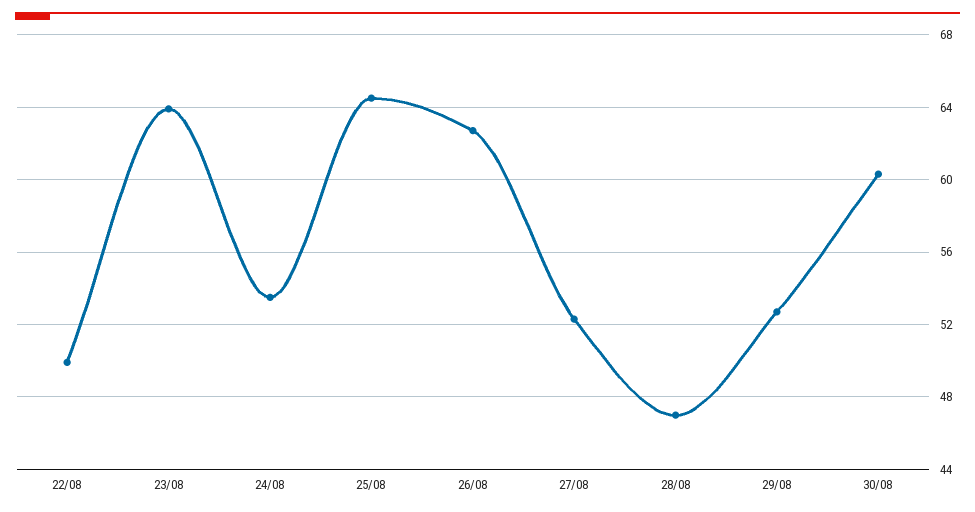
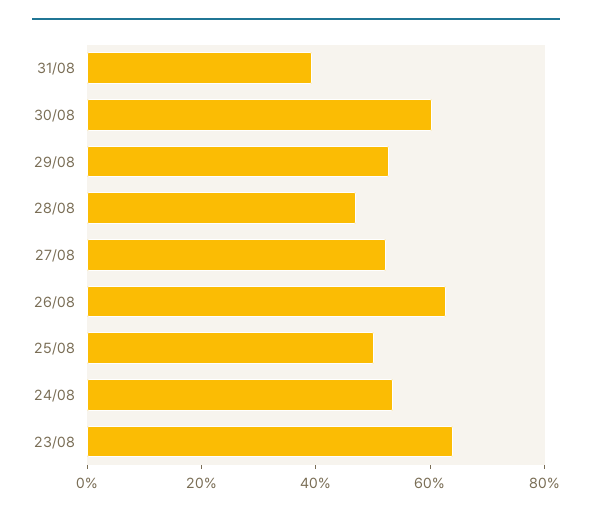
22/08: 50 -> none
25/08: 64.5 -> 50
31/08: none -> 40

